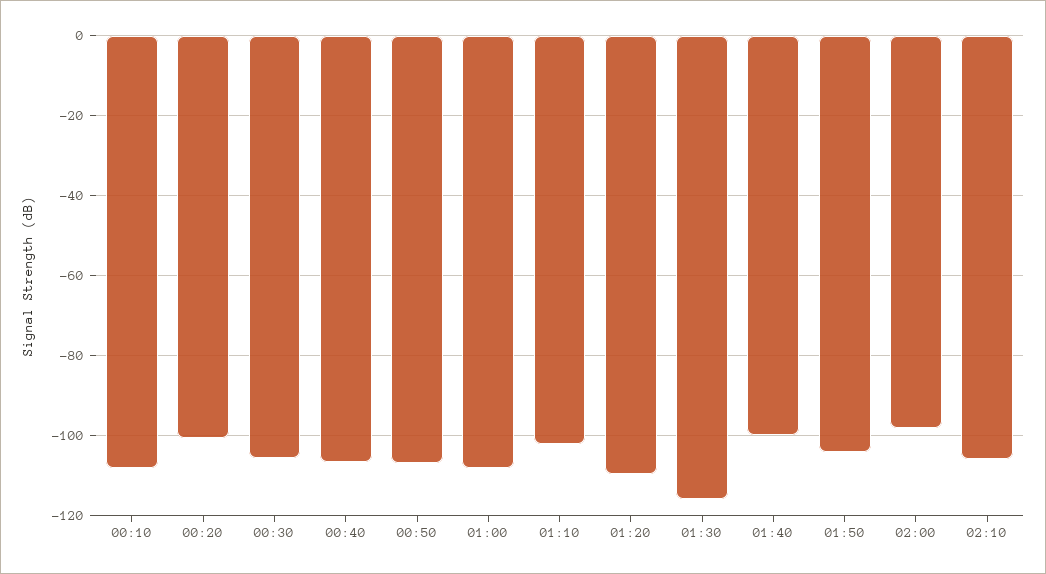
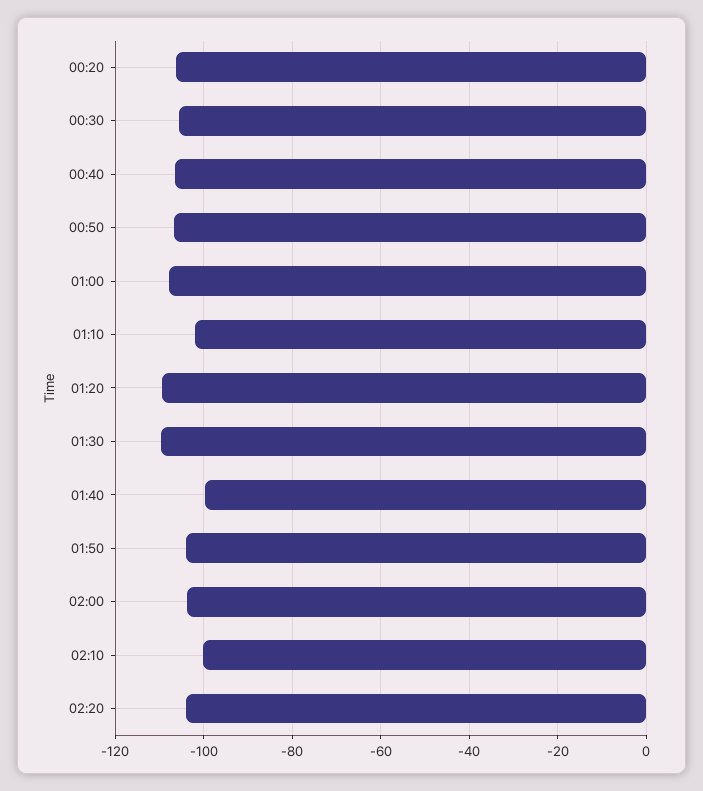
00:10: -108 -> none
00:20: -100 -> -106
01:30: -116 -> -110
02:00: -98 -> -104
02:10: -106 -> -100
02:20: none -> -104

